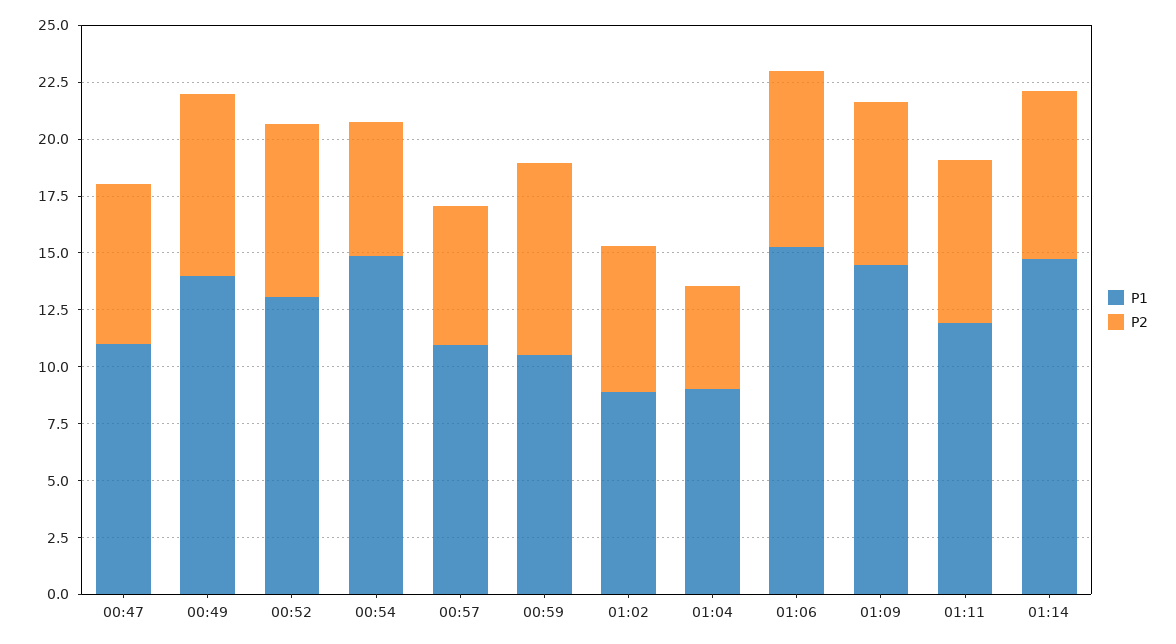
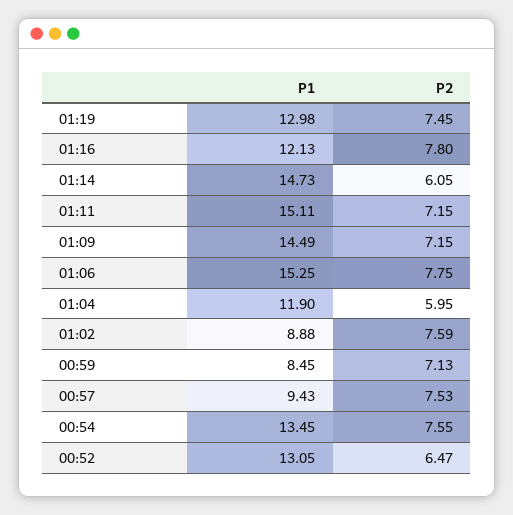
P1, 00:47: 11 -> none
P2, 00:47: 7 -> none
P1, 00:49: 14 -> none
P2, 00:49: 8 -> none
P2, 00:52: 7.5 -> 6.47
P1, 00:54: 15 -> 13.45
P2, 00:54: 6 -> 7.55
P1, 00:57: 11 -> 9.43
P2, 00:57: 6 -> 7.53
P1, 00:59: 10.5 -> 8.45
P2, 00:59: 8.5 -> 7.13
P2, 01:02: 6.5 -> 7.59
P1, 01:04: 9 -> 11.9
P2, 01:04: 4.5 -> 5.95
P1, 01:11: 12 -> 15.11
P2, 01:14: 7.5 -> 6.05
P1, 01:19: none -> 12.98
P2, 01:19: none -> 7.45
P1, 01:16: none -> 12.13
P2, 01:16: none -> 7.8

